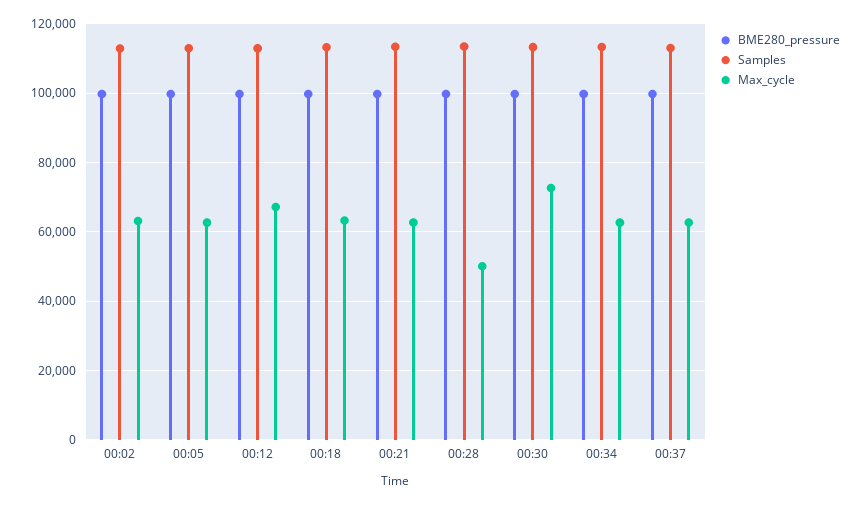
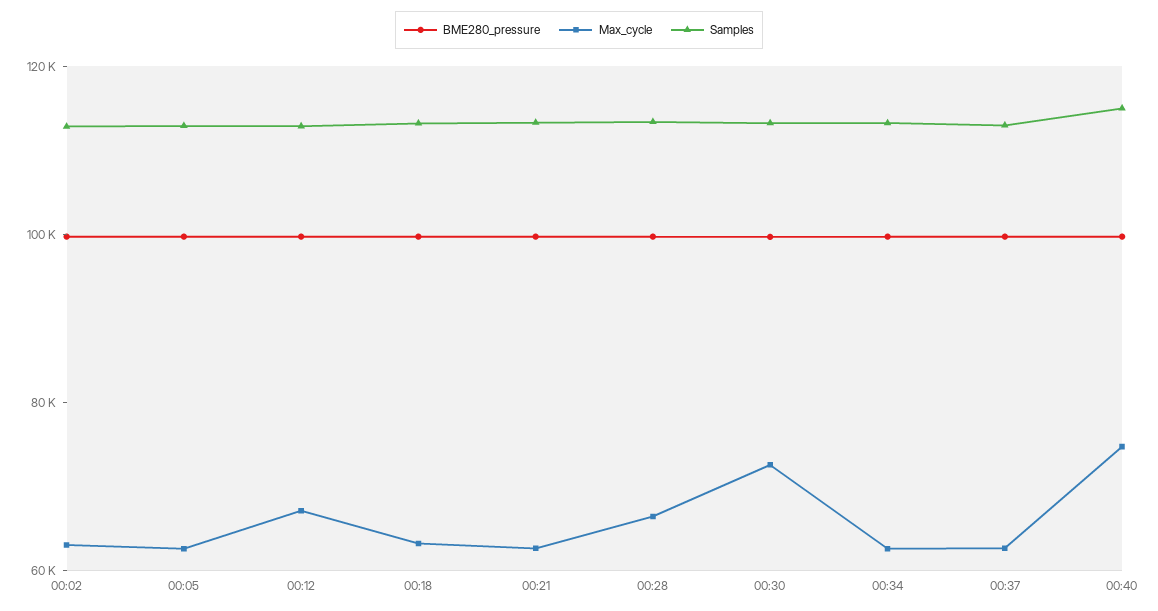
Max_cycle, 00:28: 50000 -> 65000
BME280_pressure, 00:40: none -> 100000
Max_cycle, 00:40: none -> 75000
Samples, 00:40: none -> 115000

